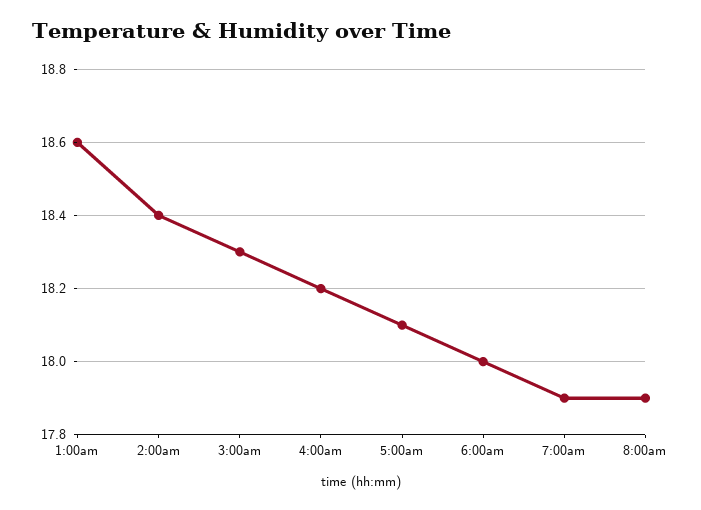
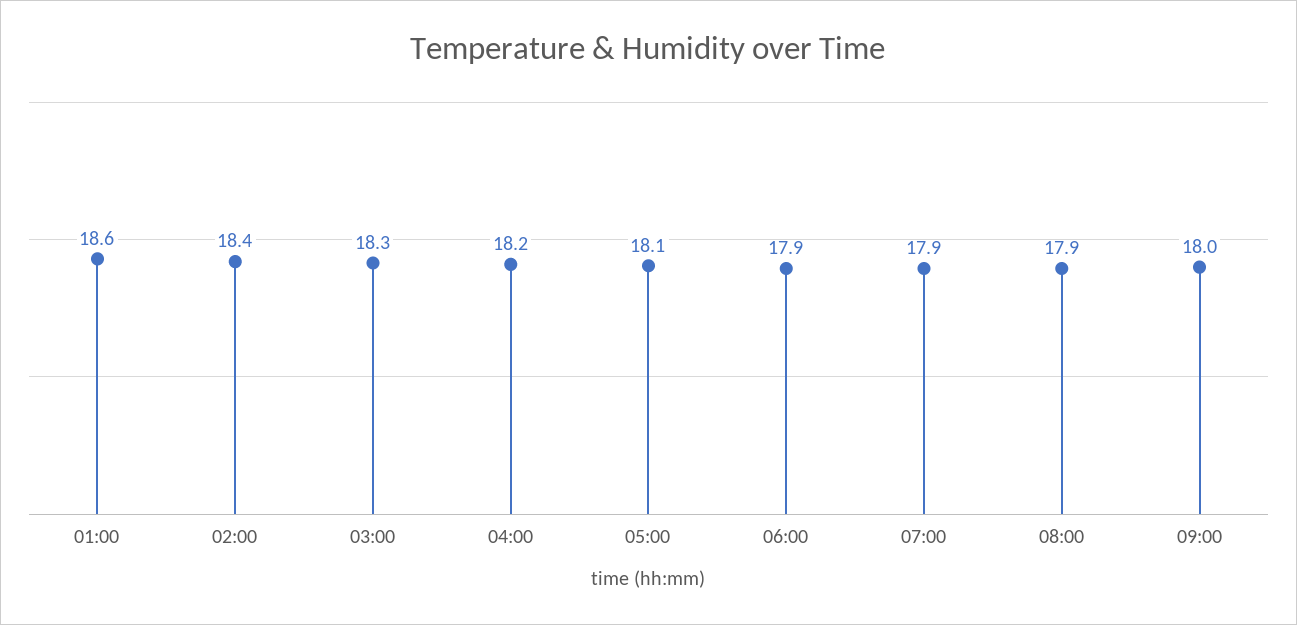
6:00am: 18 -> 17.9
09:00: none -> 18

